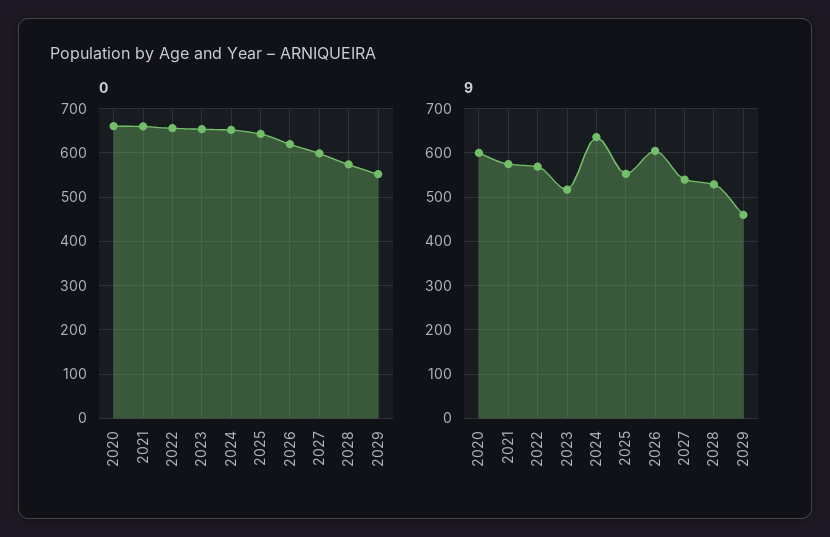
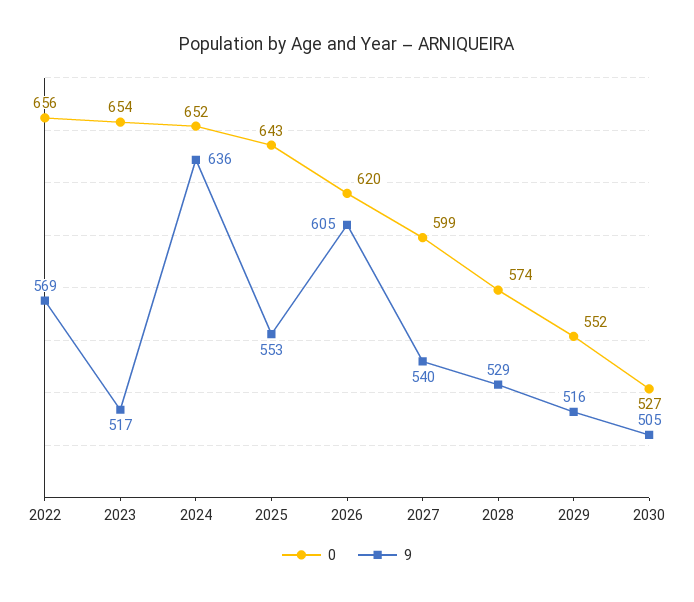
0, 2020: 660 -> none
0, 2021: 660 -> none
9, 2020: 600 -> none
9, 2021: 580 -> none
9, 2029: 460 -> 516
0, 2030: none -> 527
9, 2030: none -> 505

